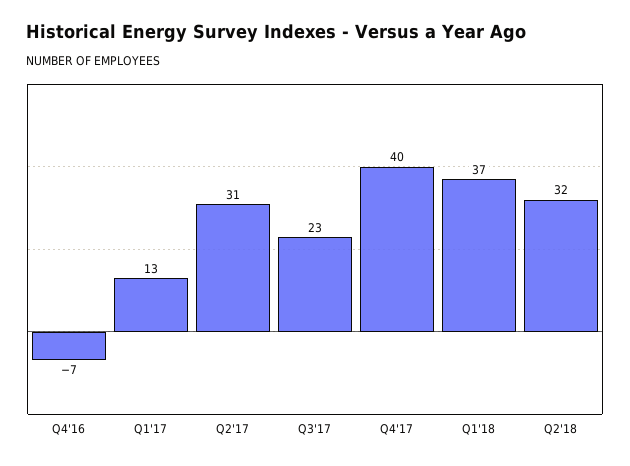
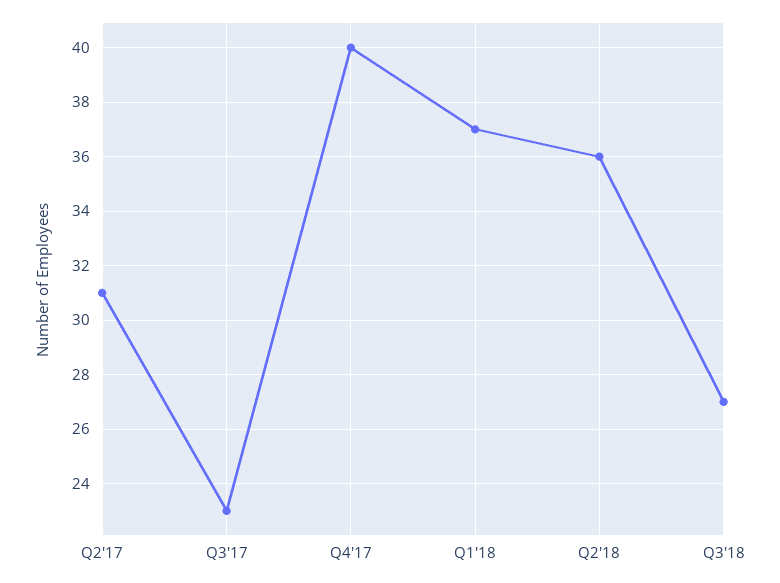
Q4'16: -7 -> none
Q1'17: 13 -> none
Q2'18: 32 -> 36
Q3'18: none -> 27

